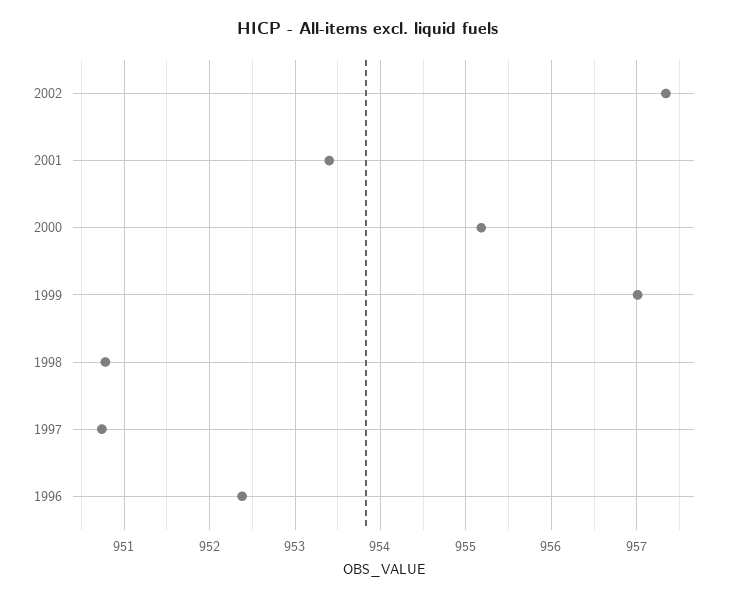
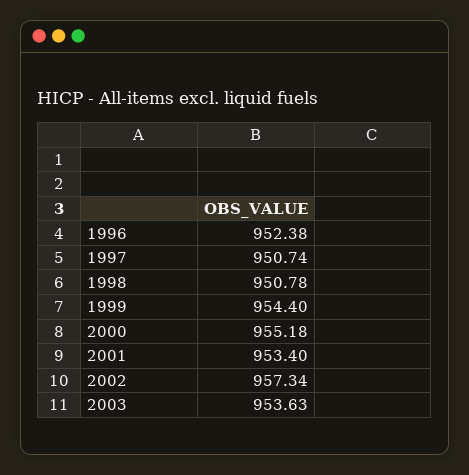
1999: 957 -> 954.4
2003: none -> 953.63

